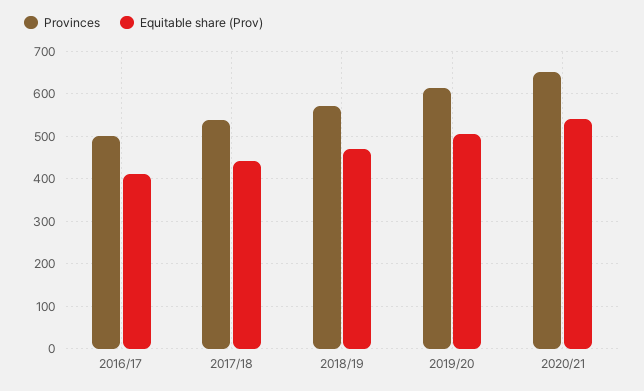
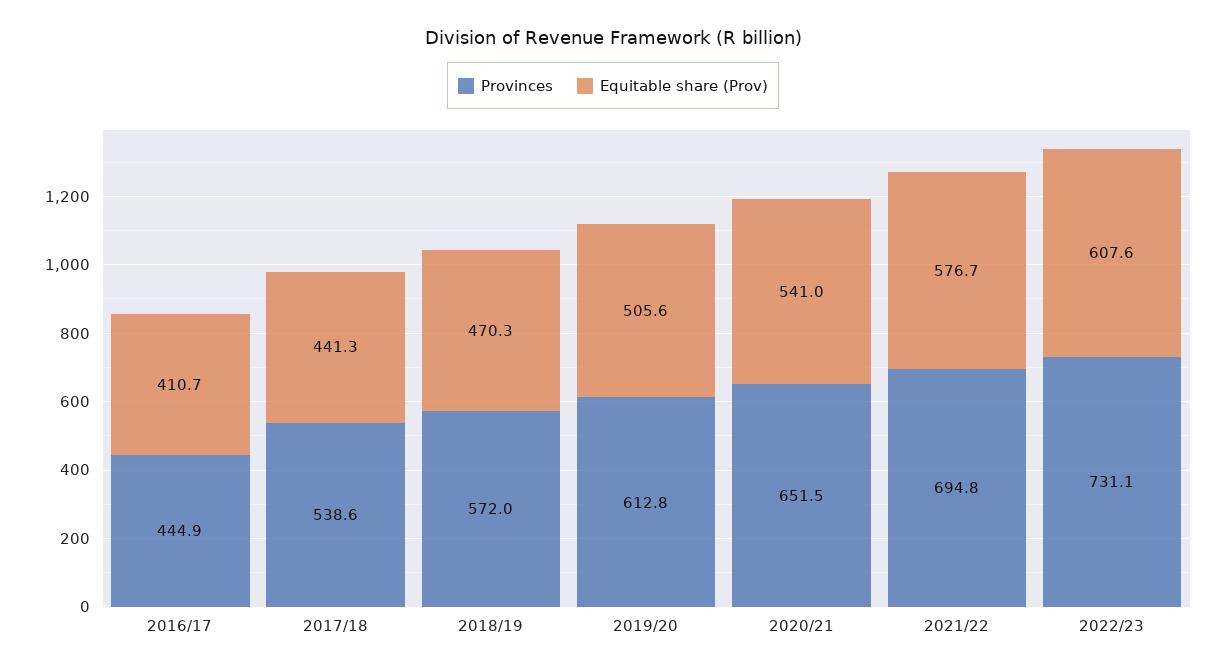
Provinces, 2016/17: 500 -> 444.9
Provinces, 2021/22: none -> 694.8
Equitable share (Prov), 2021/22: none -> 576.7
Provinces, 2022/23: none -> 731.1
Equitable share (Prov), 2022/23: none -> 607.6

